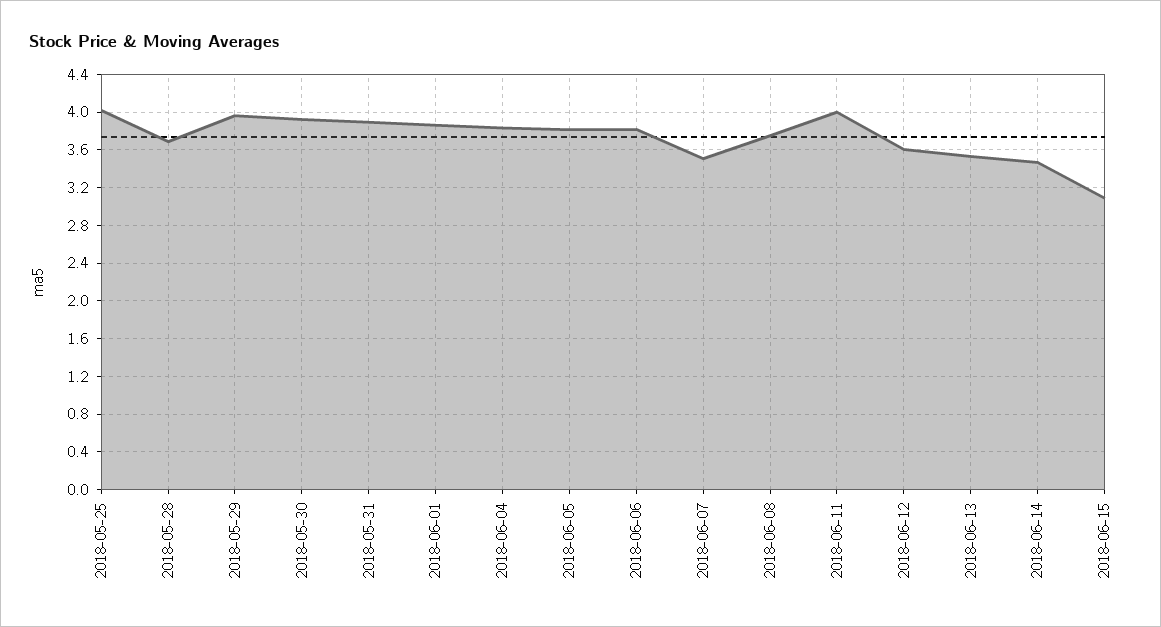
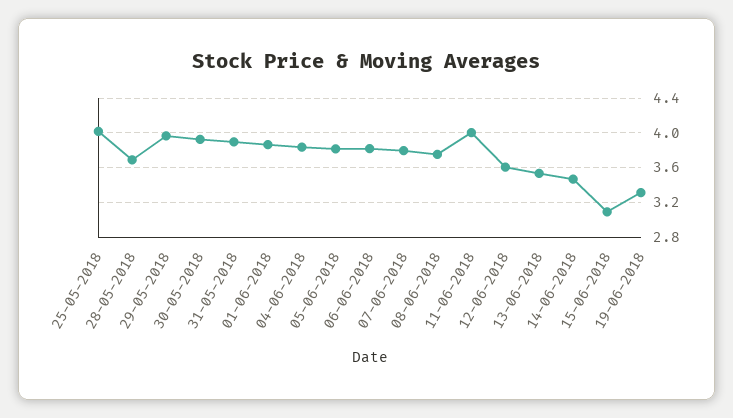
2018-06-07: 3.5 -> 3.8
19-06-2018: none -> 3.3

